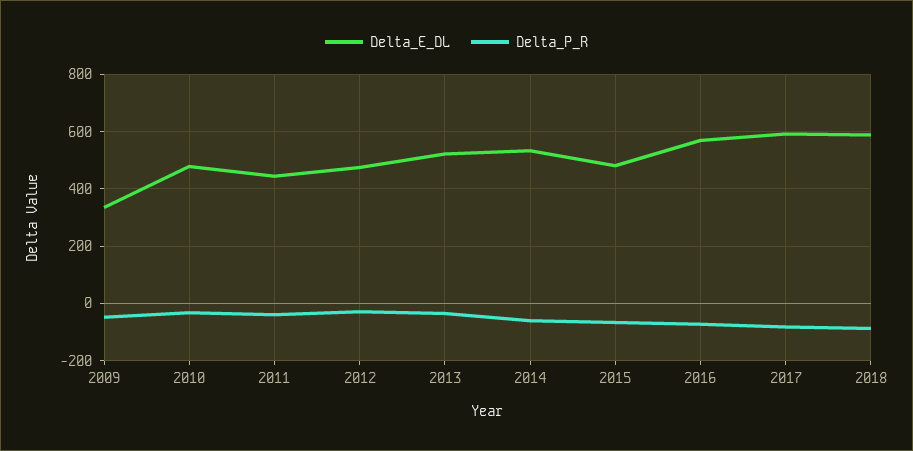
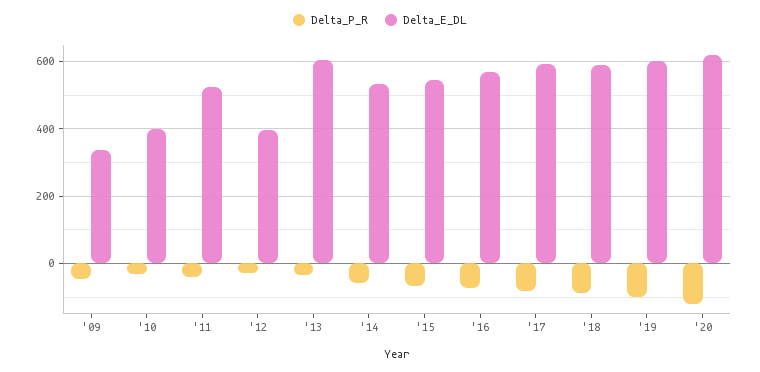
Delta_E_DL, 2010: 475 -> 400
Delta_E_DL, 2011: 450 -> 520
Delta_E_DL, 2012: 475 -> 400
Delta_E_DL, 2013: 525 -> 600
Delta_E_DL, 2015: 475 -> 540
Delta_P_R, '19: none -> -100
Delta_E_DL, '19: none -> 600
Delta_P_R, '20: none -> -120
Delta_E_DL, '20: none -> 620

